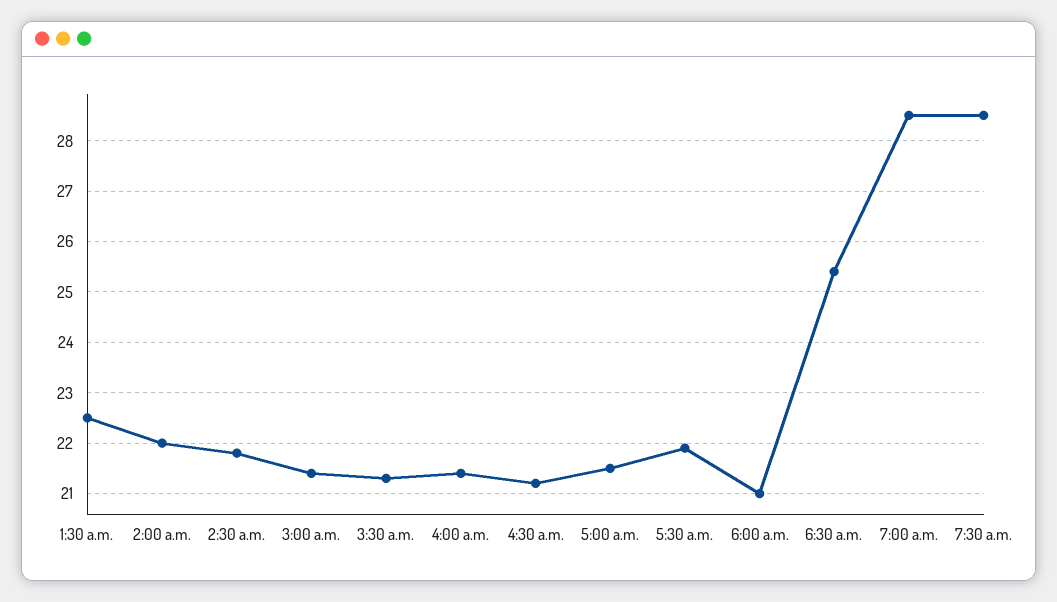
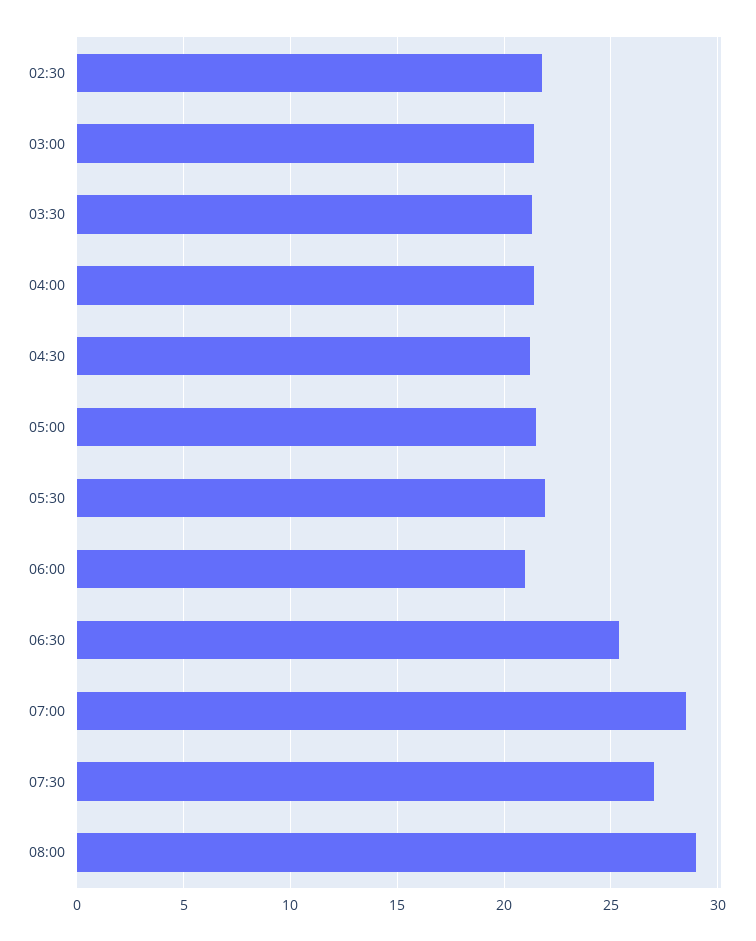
1:30 a.m.: 22.5 -> none
2:00 a.m.: 22 -> none
7:30 a.m.: 28.5 -> 27
08:00: none -> 29

